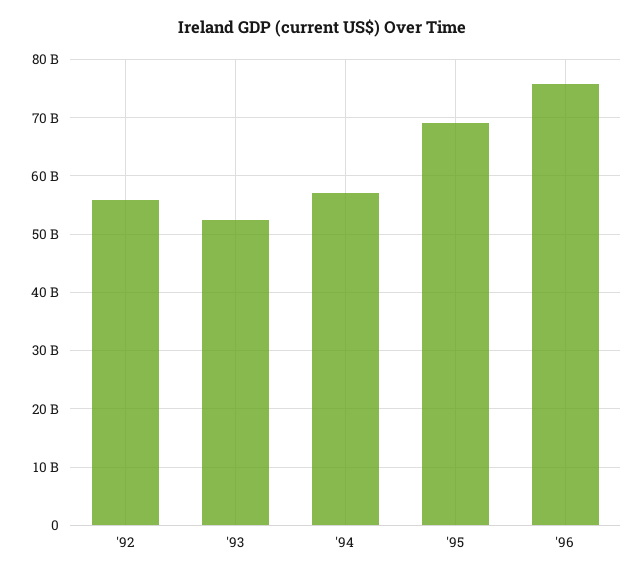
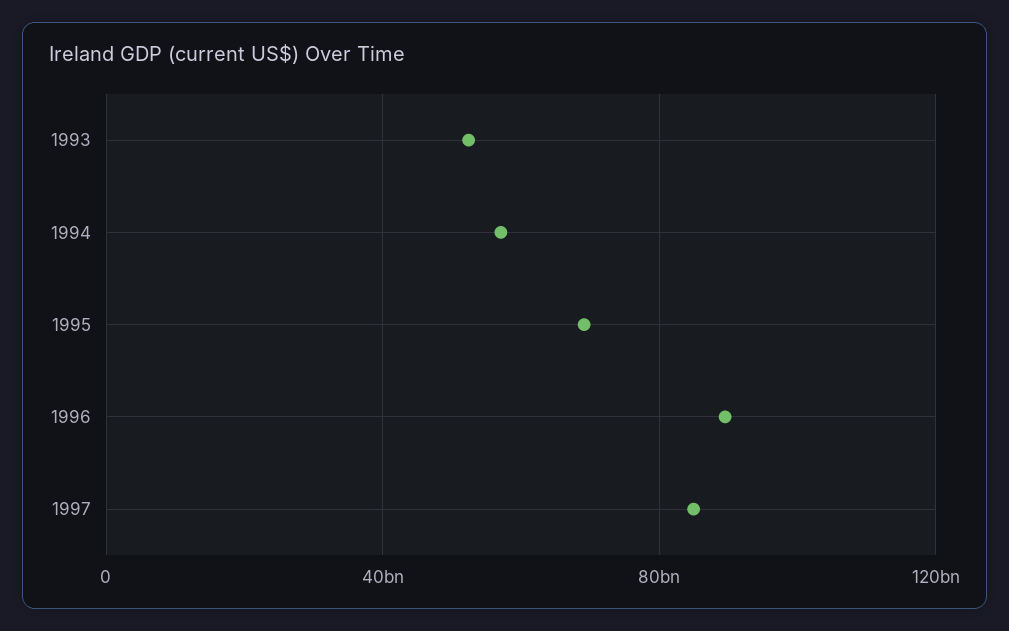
'92: 56000000000 -> none
'96: 76000000000 -> 90000000000
1997: none -> 85000000000

